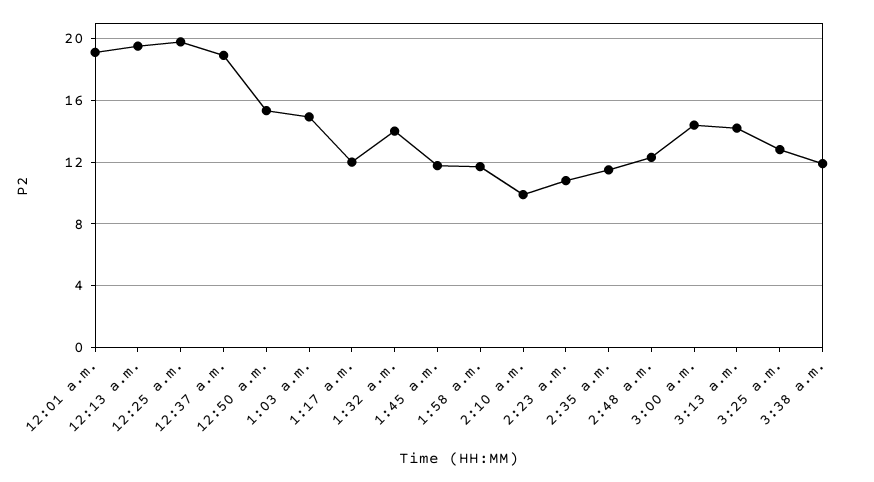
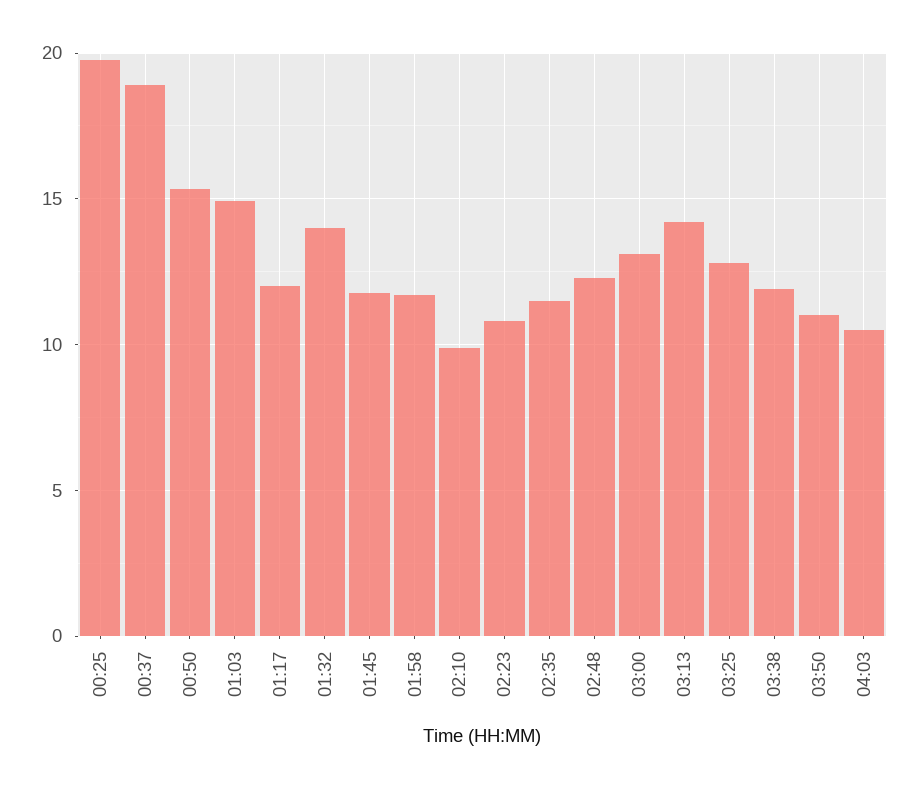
12:01 a.m.: 19 -> none
12:13 a.m.: 19.5 -> none
3:00 a.m.: 14.5 -> 13
03:50: none -> 11
04:03: none -> 10.5

